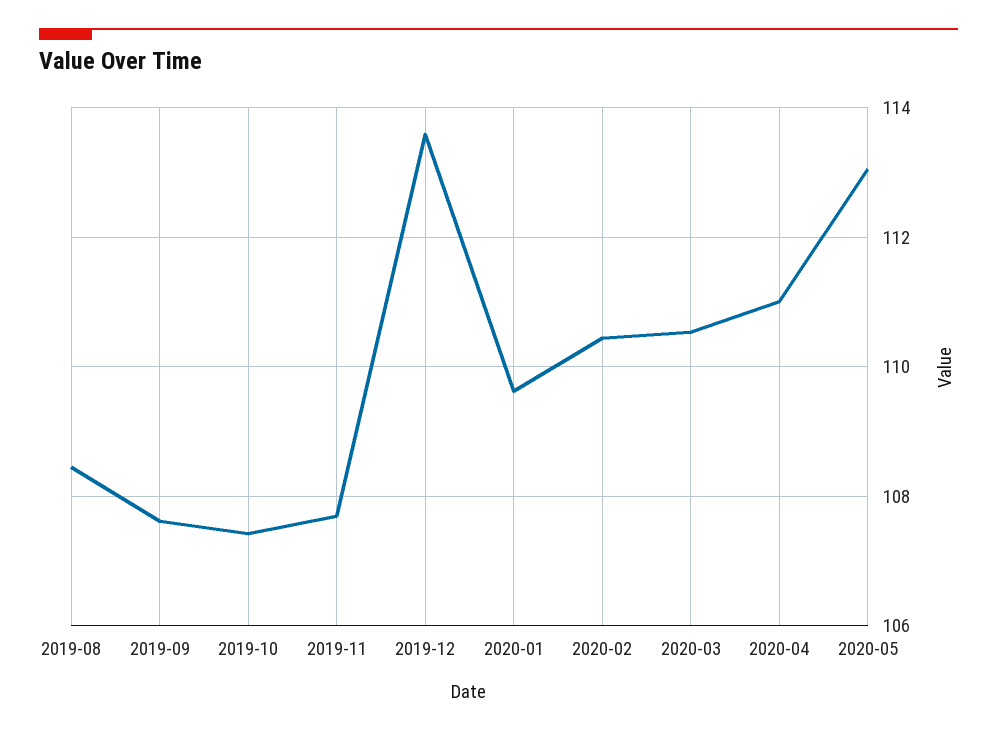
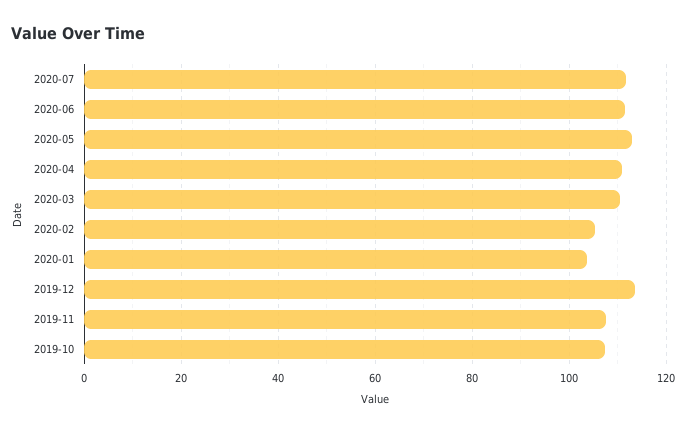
2019-08: 108.4 -> none
2019-09: 107.6 -> none
2020-01: 109.6 -> 104
2020-02: 110.4 -> 106
2020-07: none -> 112
2020-06: none -> 112

